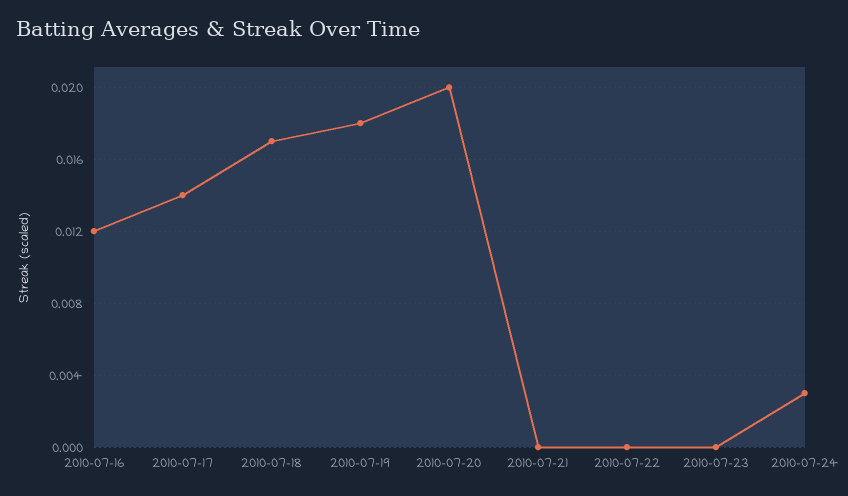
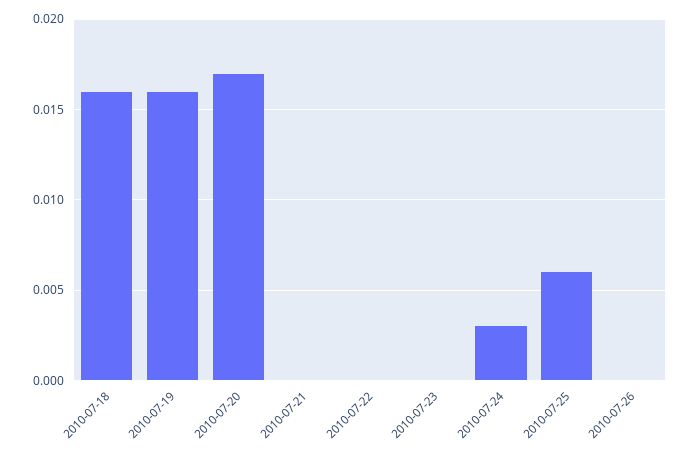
2010-07-16: 0.012 -> none
2010-07-17: 0.014 -> none
2010-07-18: 0.017 -> 0.016
2010-07-19: 0.018 -> 0.016
2010-07-20: 0.02 -> 0.017
2010-07-25: none -> 0.006
2010-07-26: none -> 0

